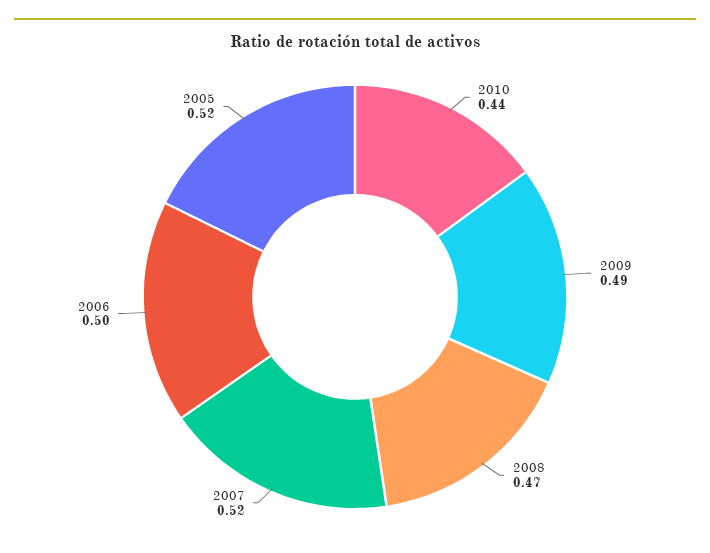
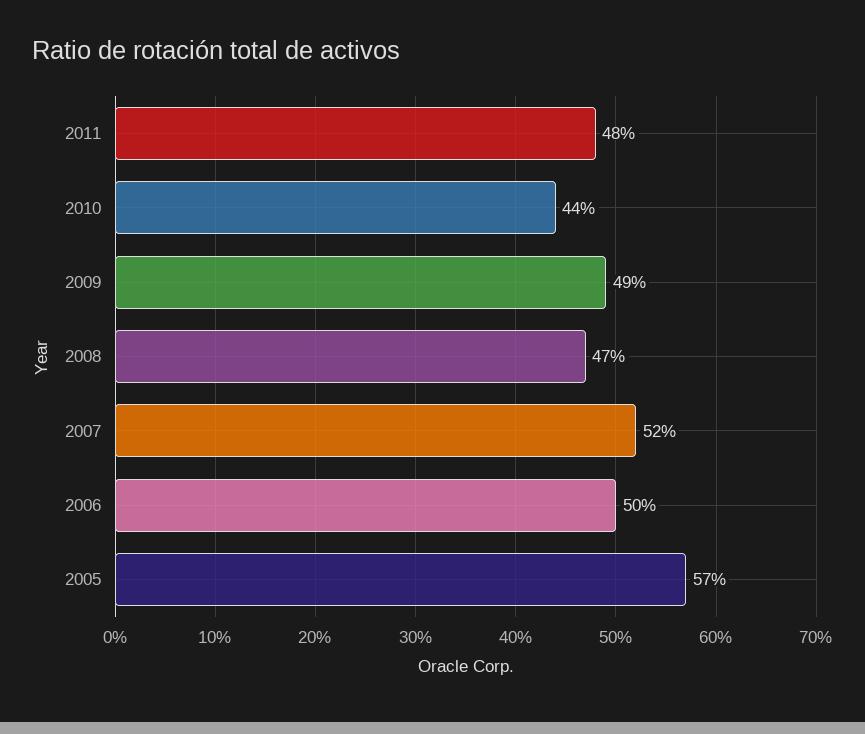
2005: 0.52 -> 0.57
2011: none -> 0.48

